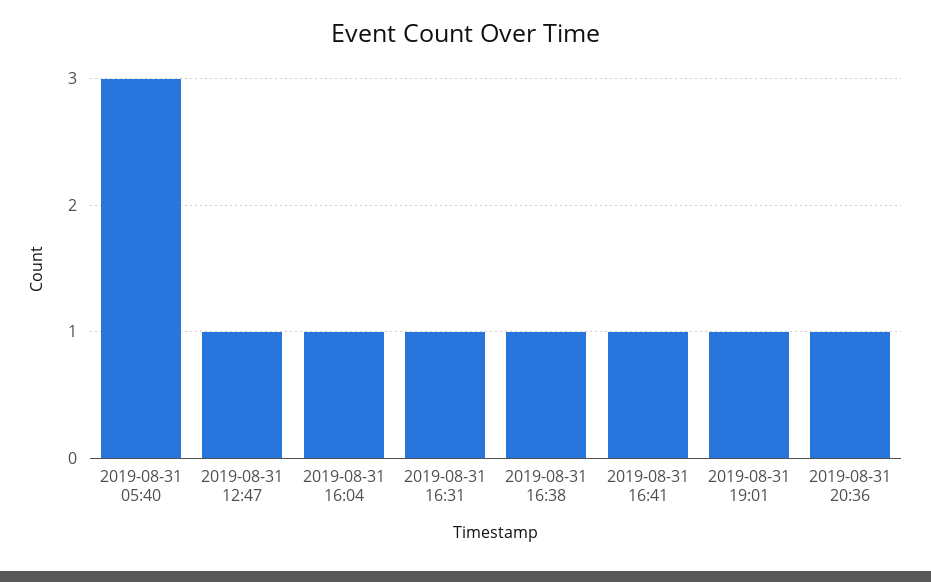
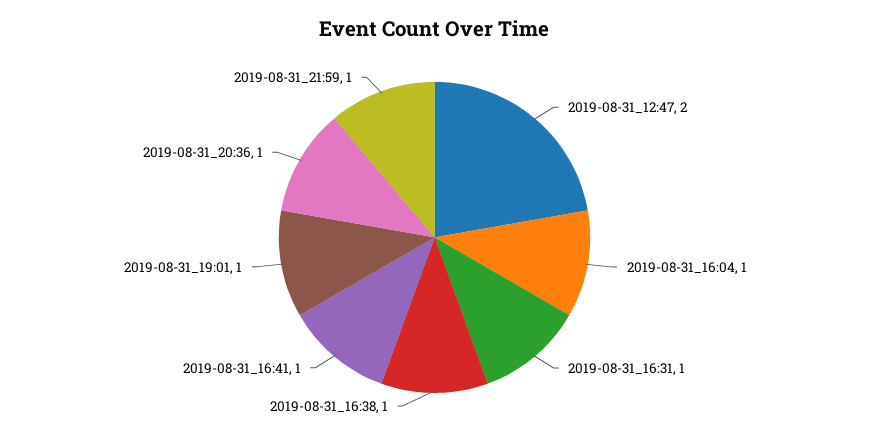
2019-08-31 05:40: 3 -> none
2019-08-31 12:47: 1 -> 2
2019-08-31_21:59: none -> 1

